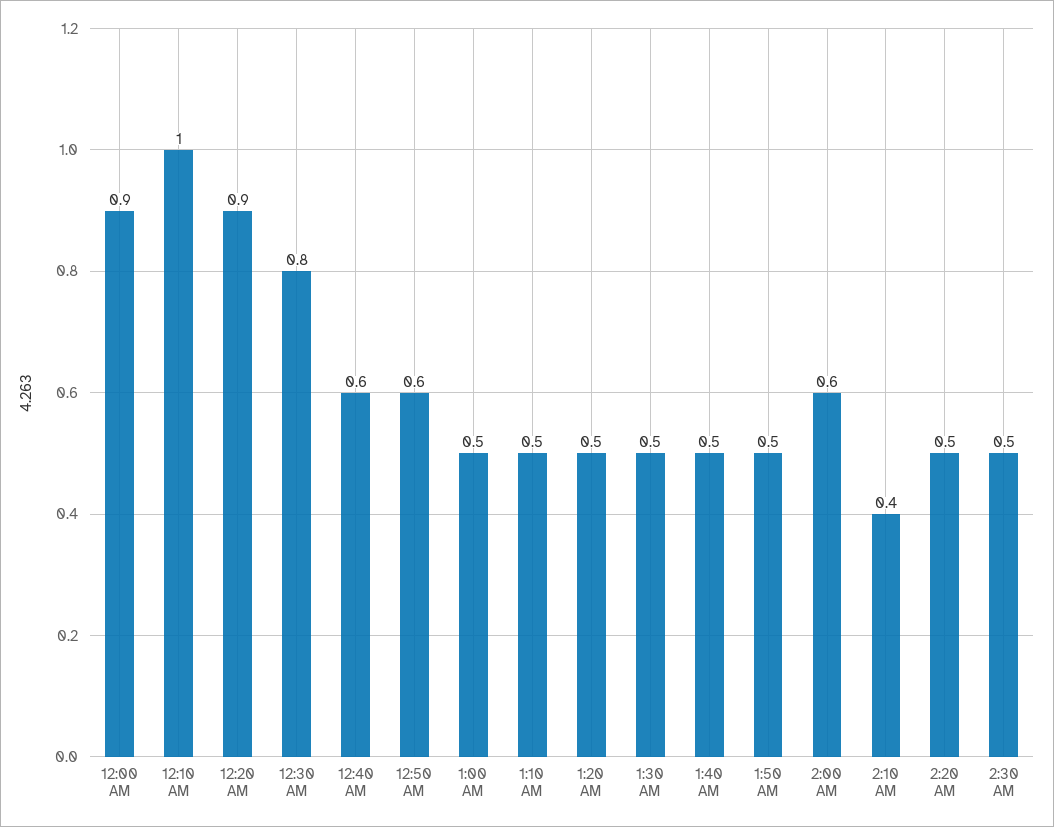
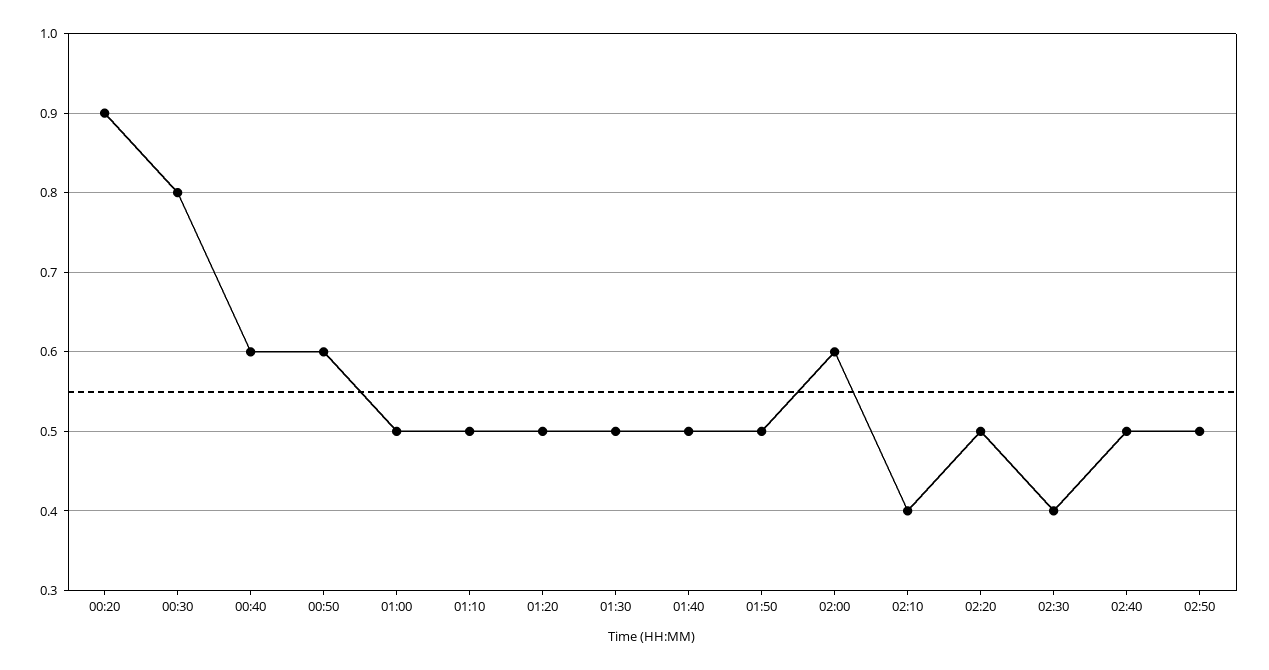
12:00 AM: 0.9 -> none
12:10 AM: 1 -> none
2:30 AM: 0.5 -> 0.4
02:40: none -> 0.5
02:50: none -> 0.5

